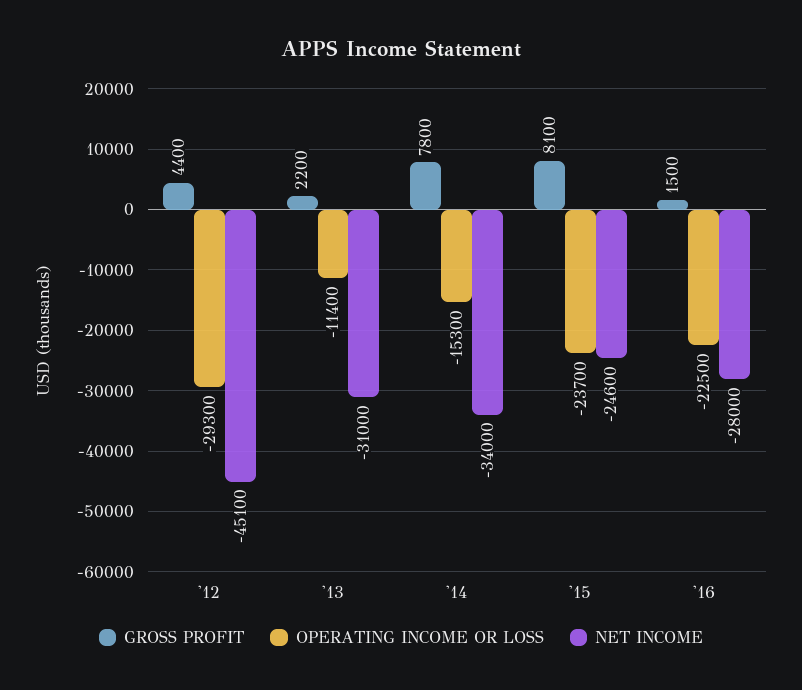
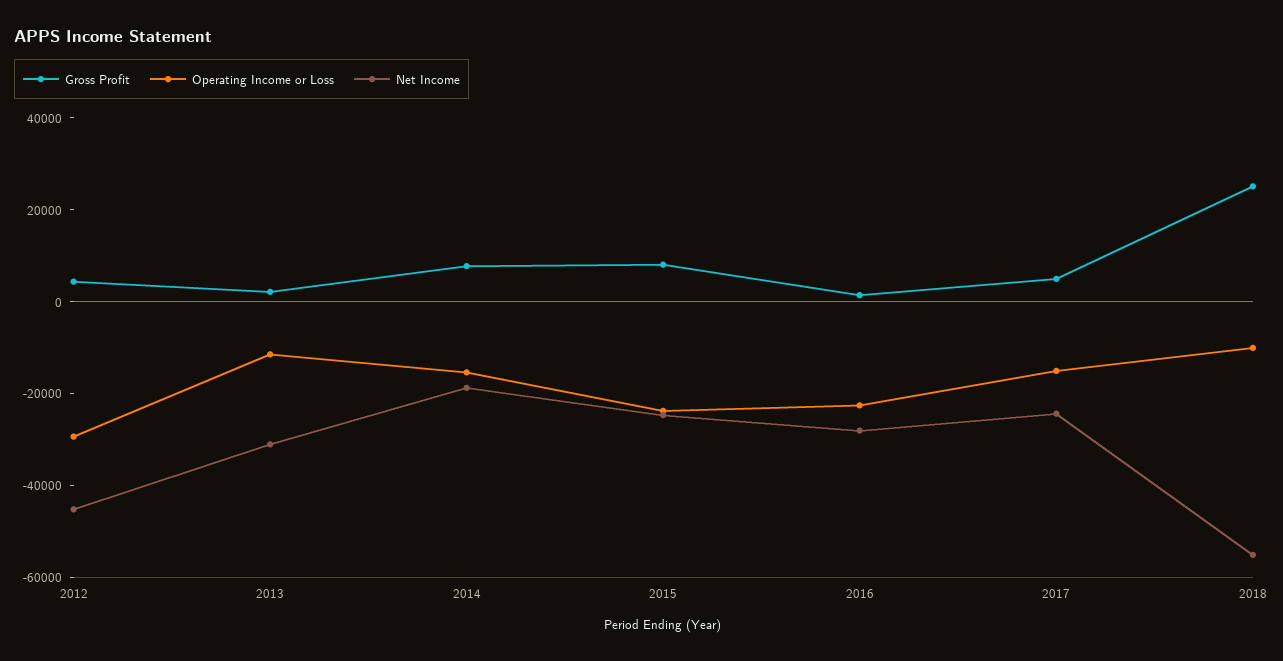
NET INCOME, '14: -34000 -> -20000
GROSS PROFIT, 2017: none -> 5000
OPERATING INCOME OR LOSS, 2017: none -> -15000
NET INCOME, 2017: none -> -25000
GROSS PROFIT, 2018: none -> 25000
OPERATING INCOME OR LOSS, 2018: none -> -10000
NET INCOME, 2018: none -> -55000

